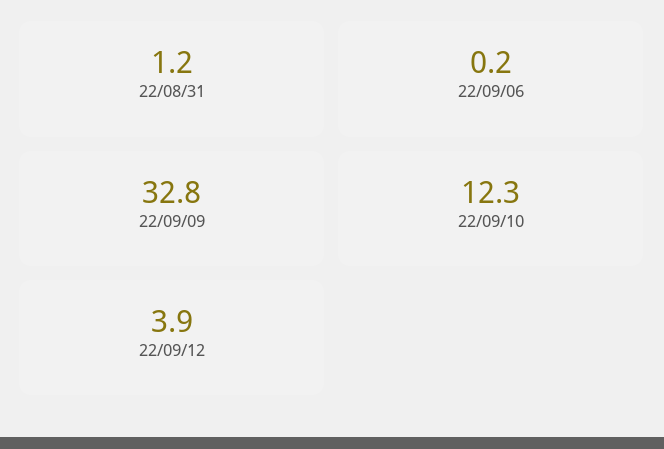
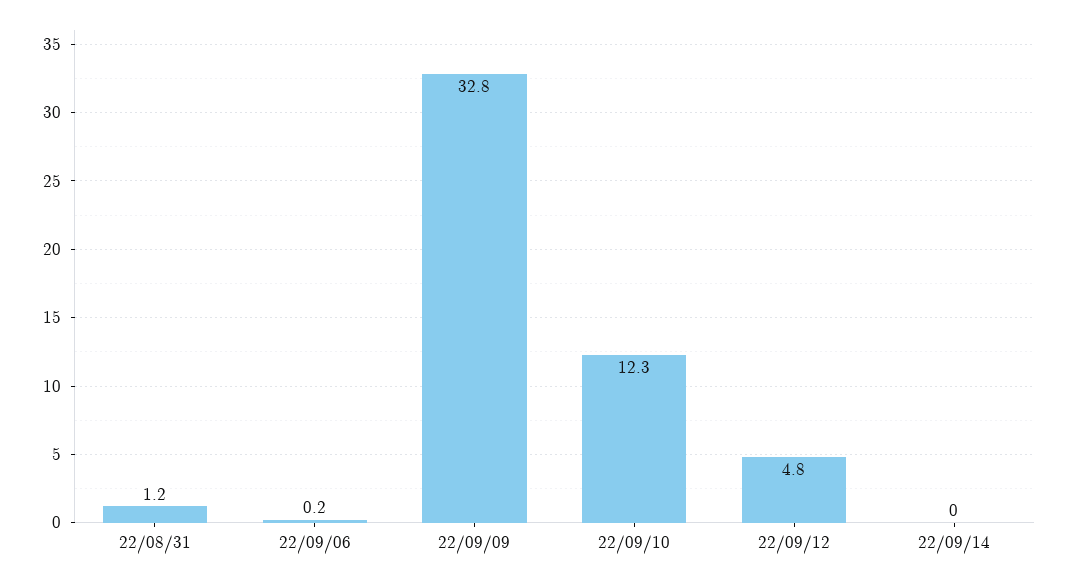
22/09/12: 3.9 -> 4.8
22/09/14: none -> 0

